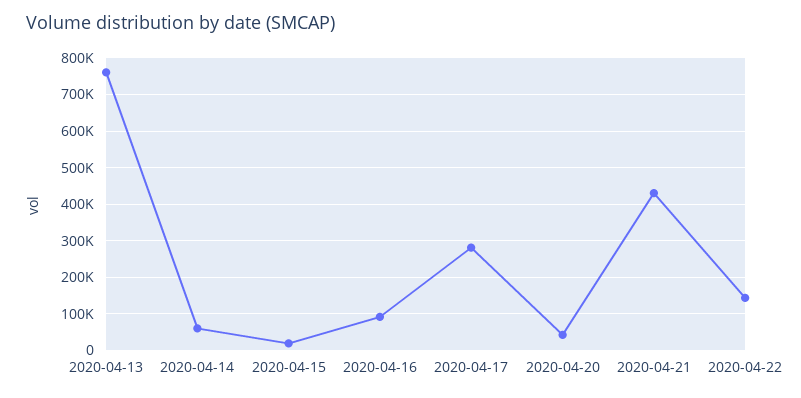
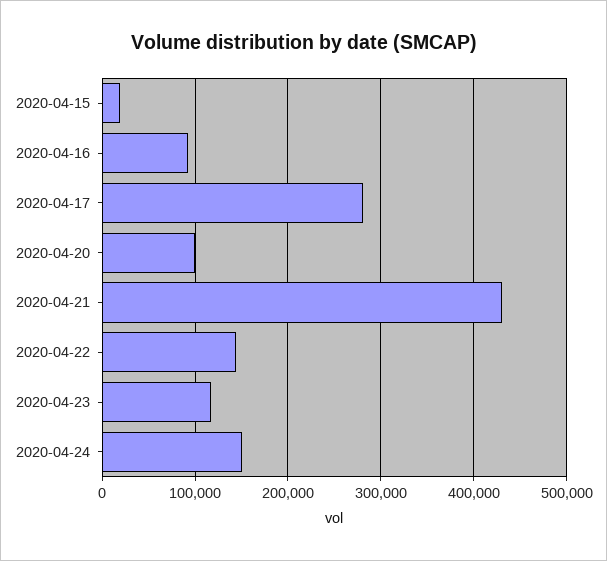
2020-04-13: 760000 -> none
2020-04-14: 60000 -> none
2020-04-20: 40000 -> 100000
2020-04-23: none -> 120000
2020-04-24: none -> 150000

